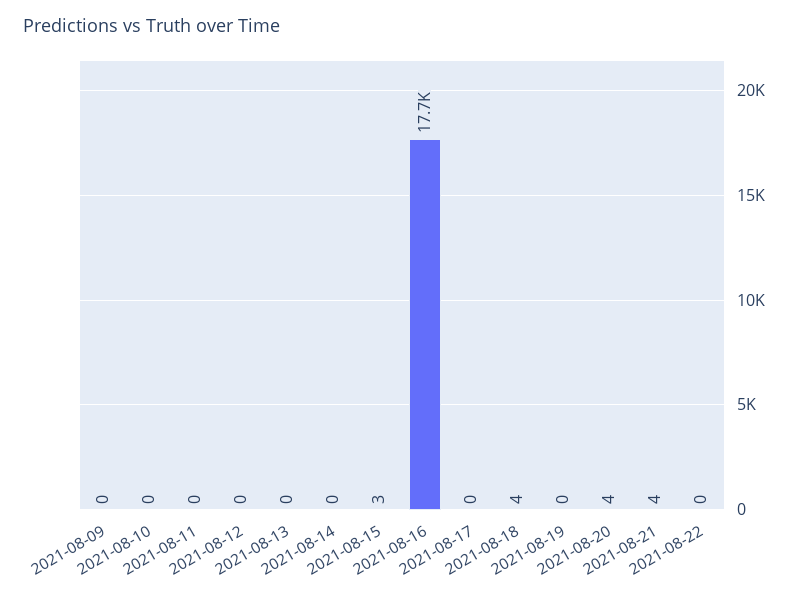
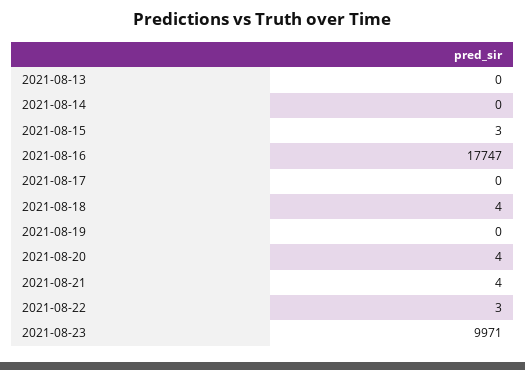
2021-08-09: 0 -> none
2021-08-10: 0 -> none
2021-08-11: 0 -> none
2021-08-12: 0 -> none
2021-08-22: 0 -> 3
2021-08-23: none -> 9971

